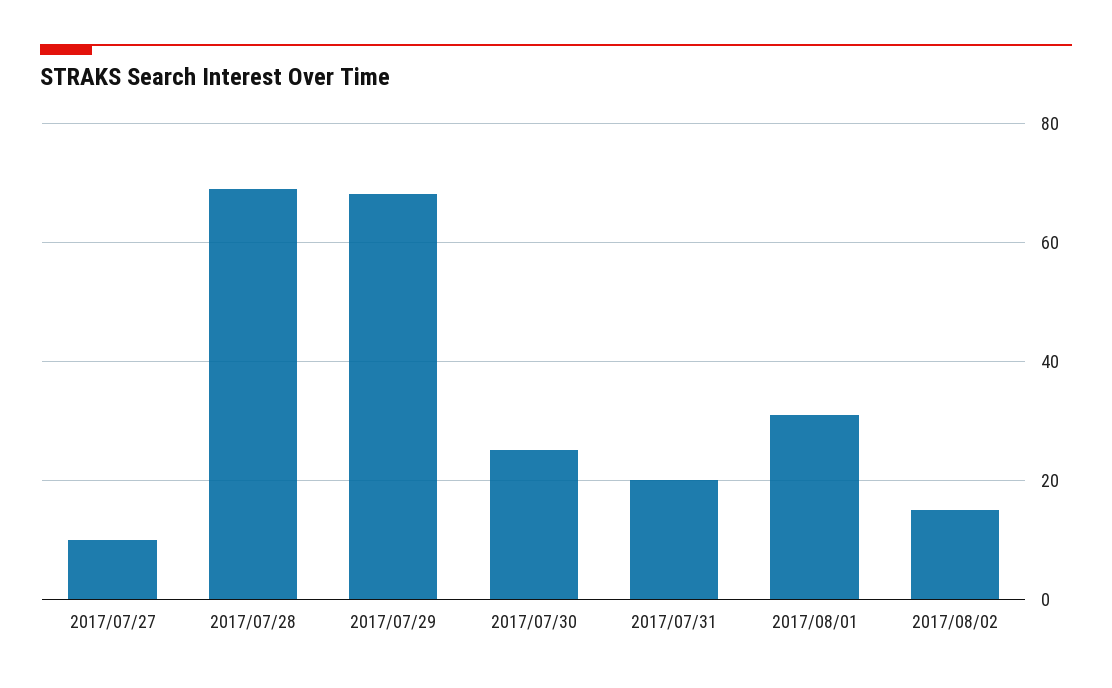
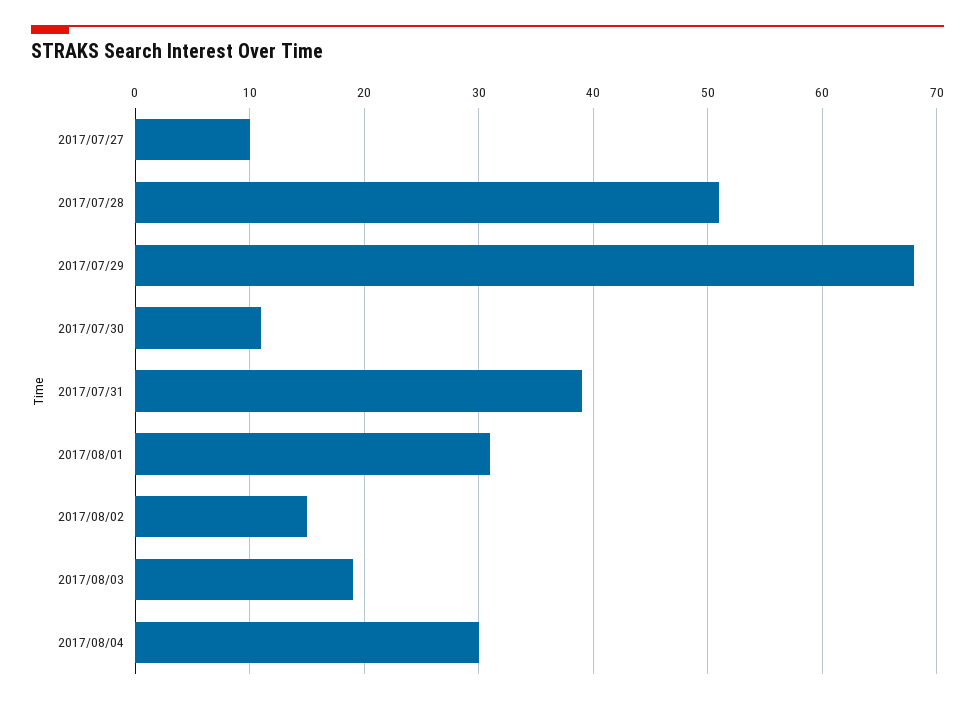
2017/07/28: 70 -> 51
2017/07/30: 25 -> 11
2017/07/31: 20 -> 39
2017/08/03: none -> 19
2017/08/04: none -> 30

